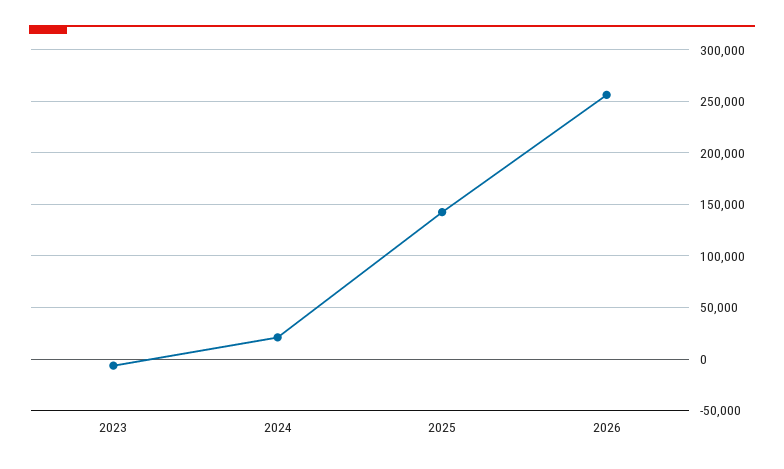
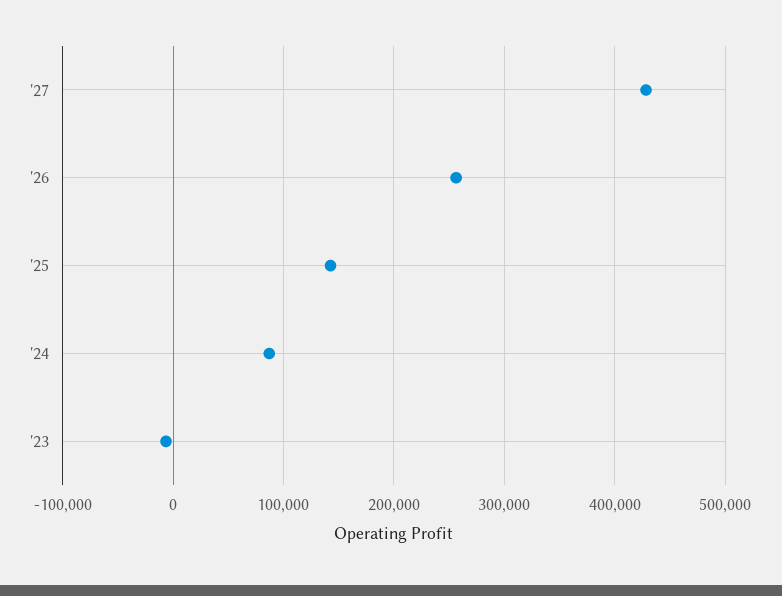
2024: 20000 -> 90000
'27: none -> 430000

